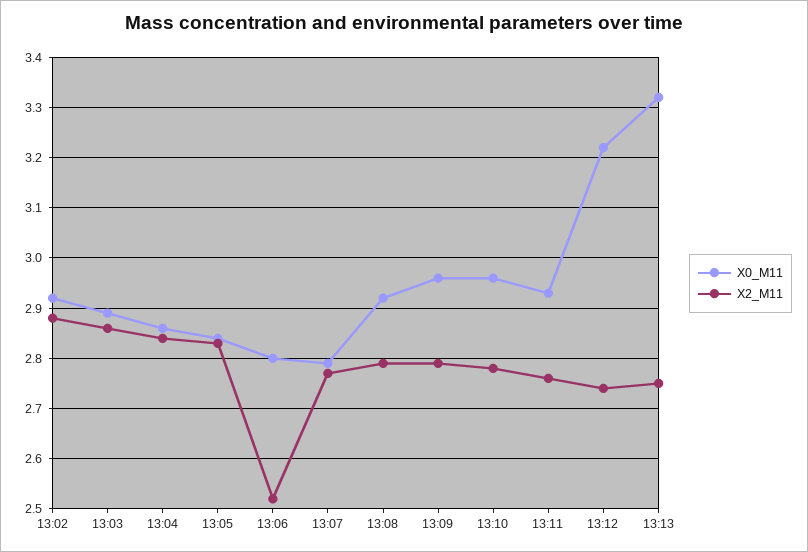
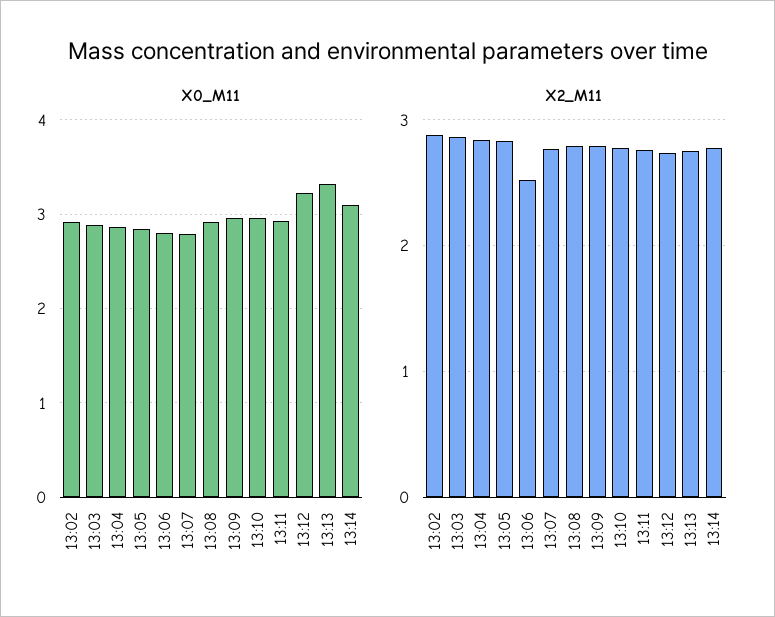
X0_M11, 13:14: none -> 3.1
X2_M11, 13:14: none -> 2.8

